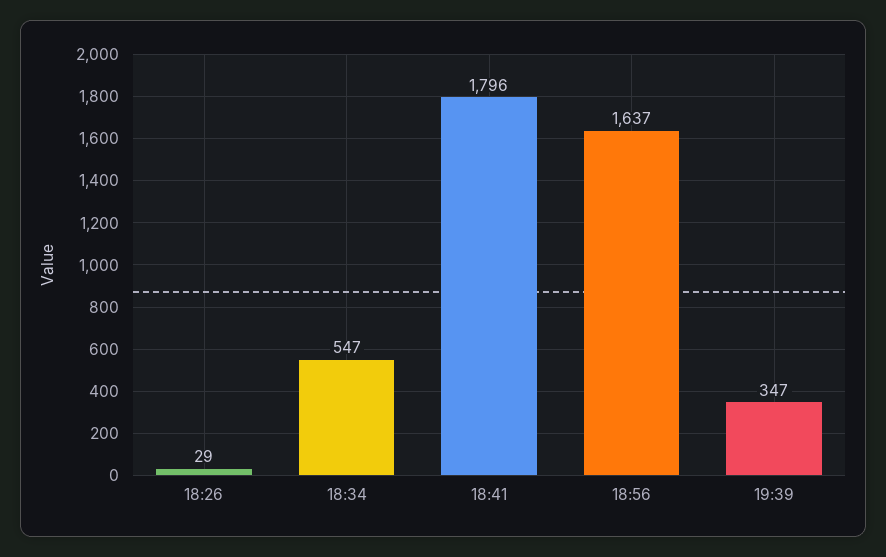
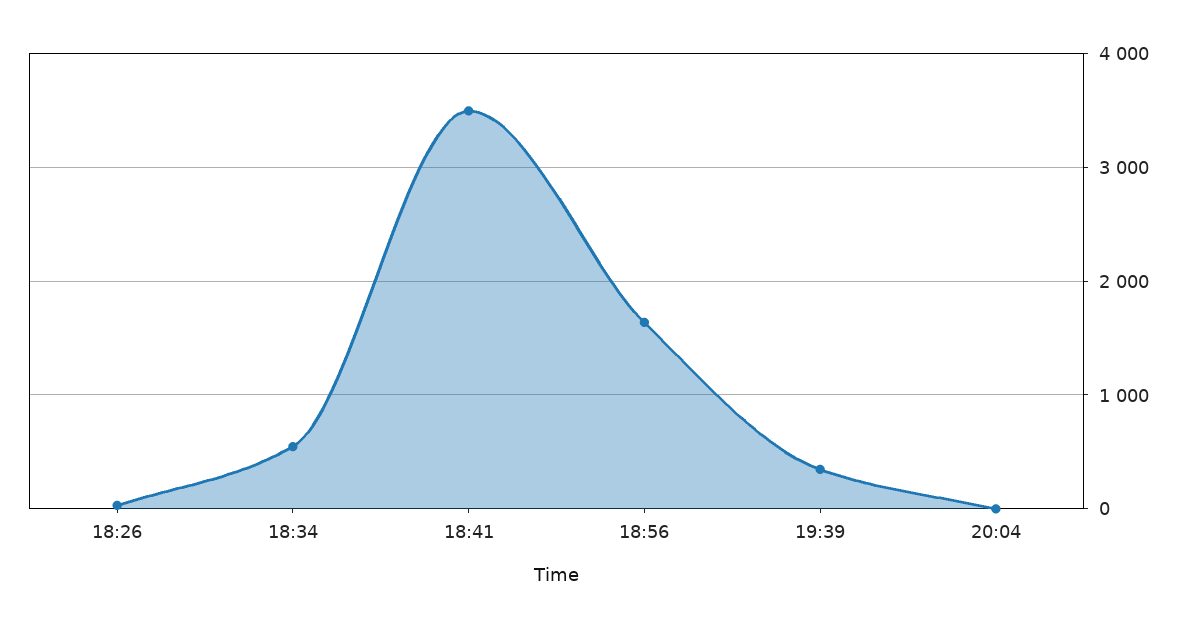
18:41: 1796 -> 3500
20:04: none -> 0

